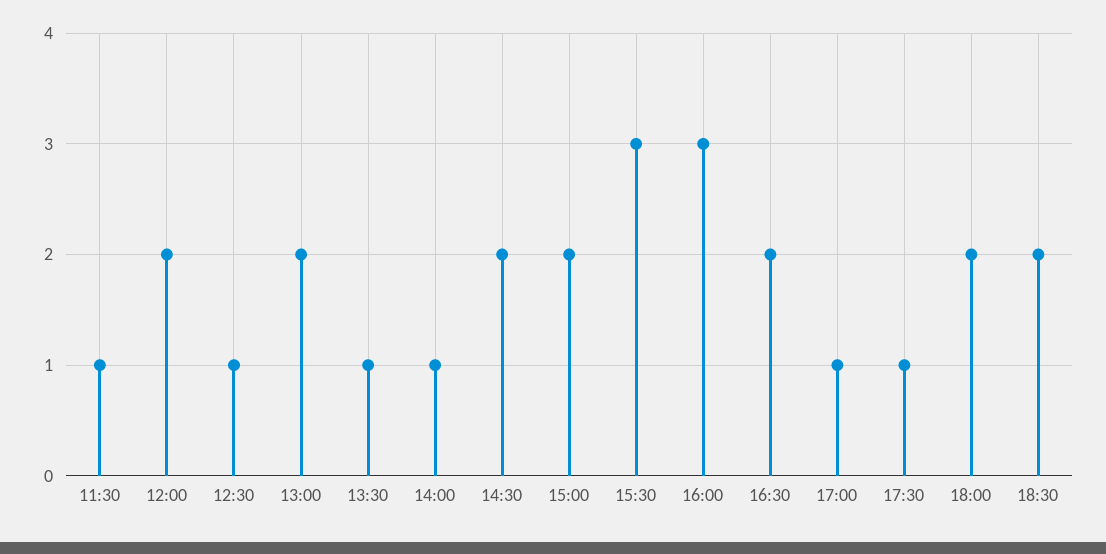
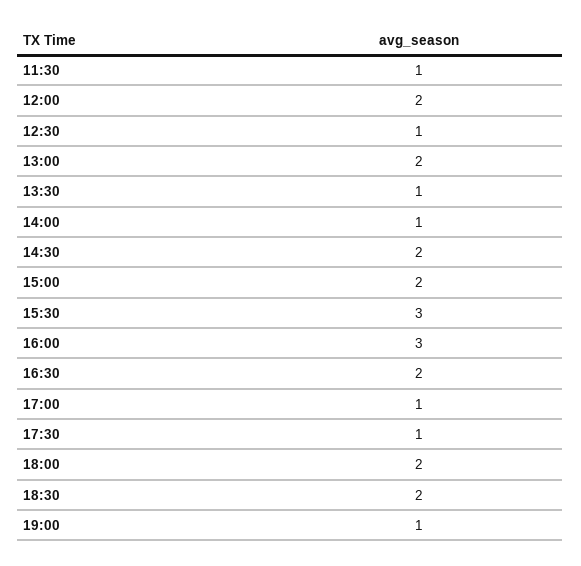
19:00: none -> 1

